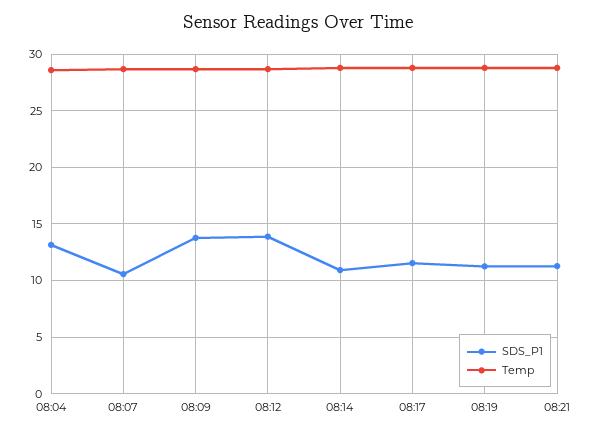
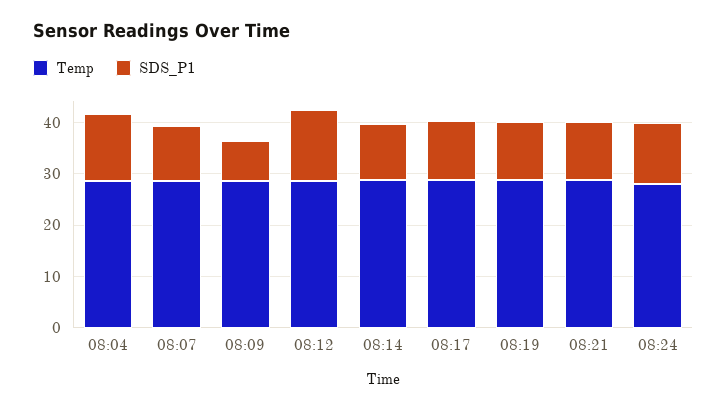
SDS_P1, 08:09: 14 -> 8
Temp, 08:24: none -> 28
SDS_P1, 08:24: none -> 12

